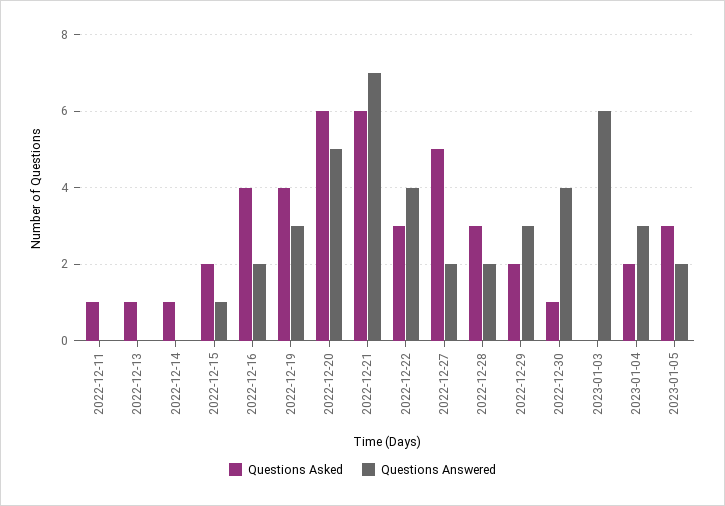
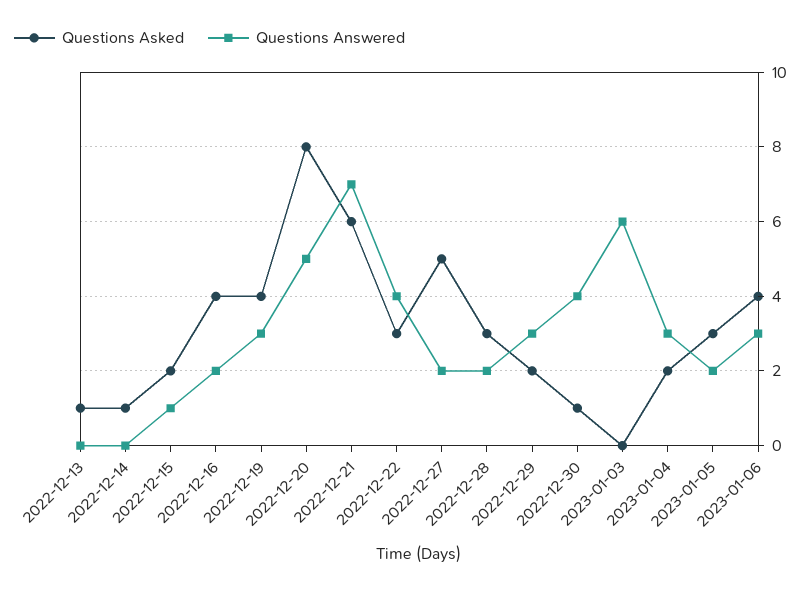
Questions Asked, 2022-12-11: 1 -> none
Questions Answered, 2022-12-11: 0 -> none
Questions Asked, 2022-12-20: 6 -> 8
Questions Asked, 2023-01-06: none -> 4
Questions Answered, 2023-01-06: none -> 3

